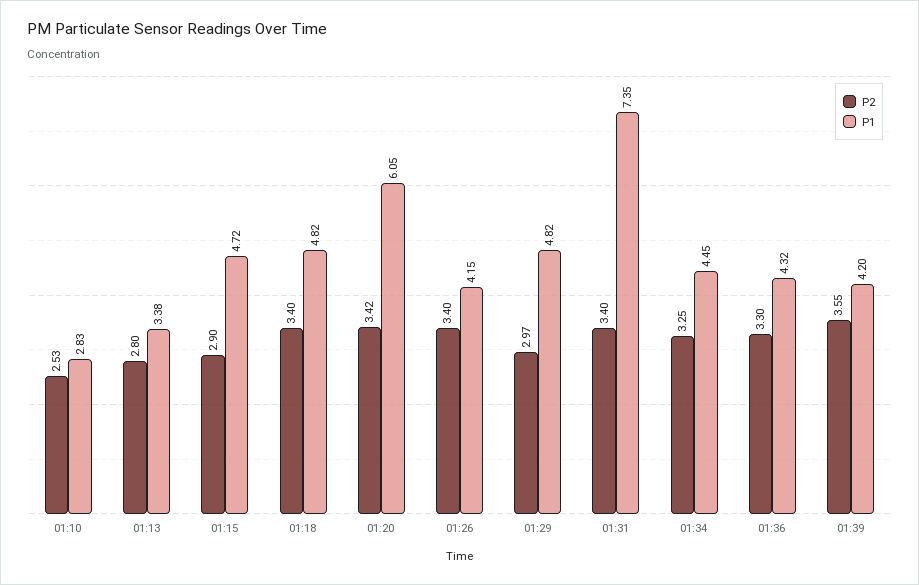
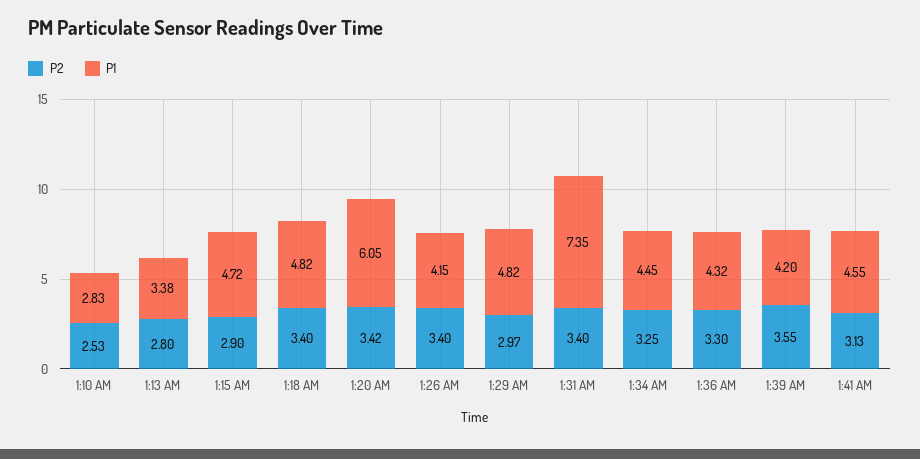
P2, 1:41 AM: none -> 3.13
P1, 1:41 AM: none -> 4.55

